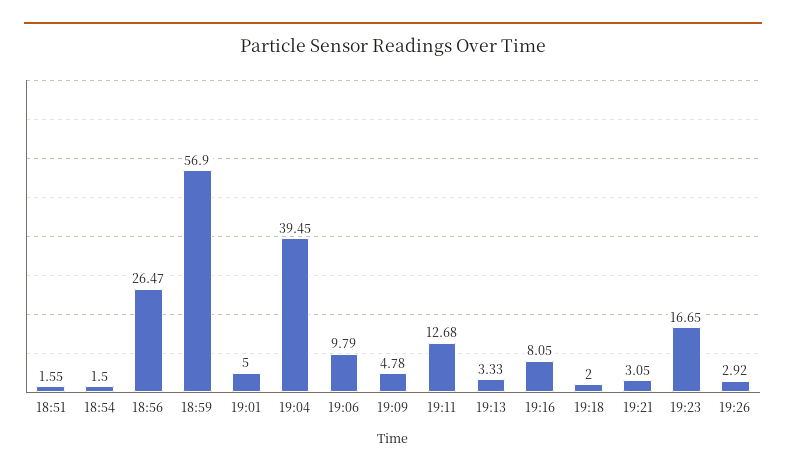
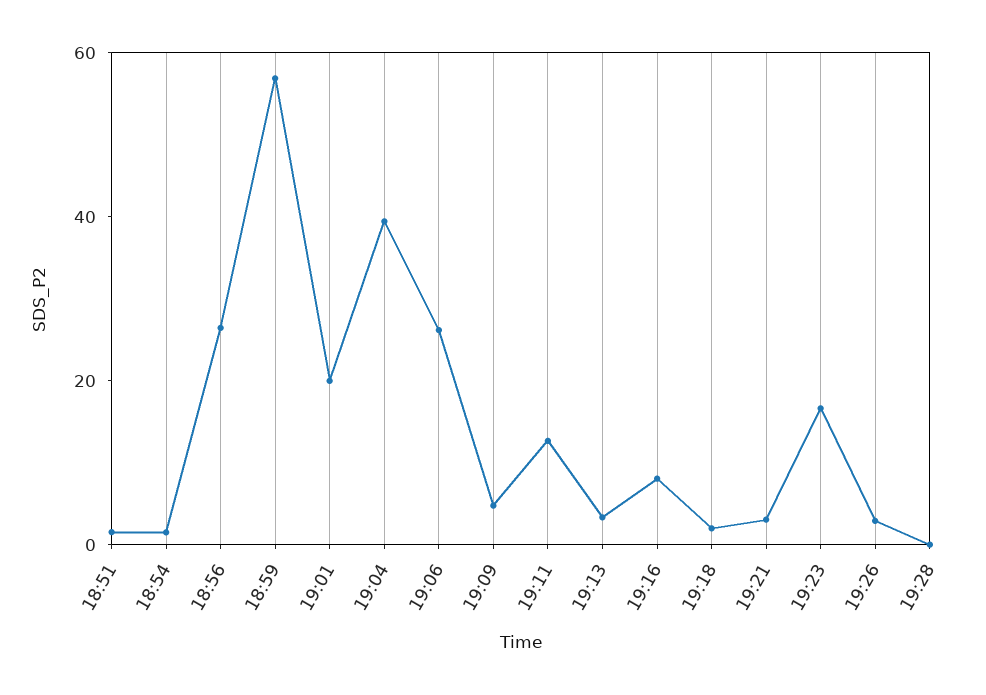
19:01: 5 -> 20
19:06: 9.79 -> 25
19:28: none -> 0

